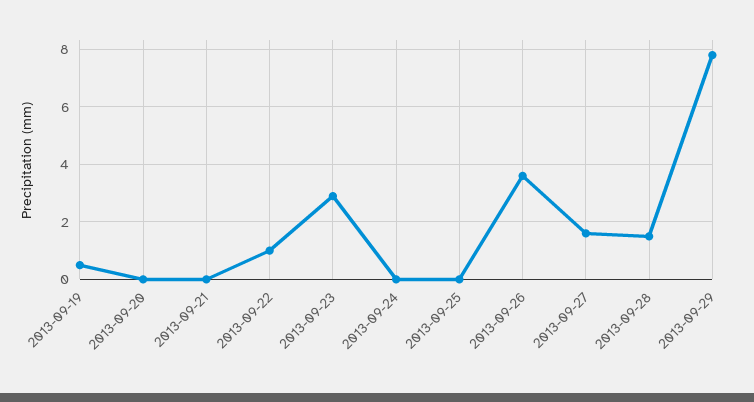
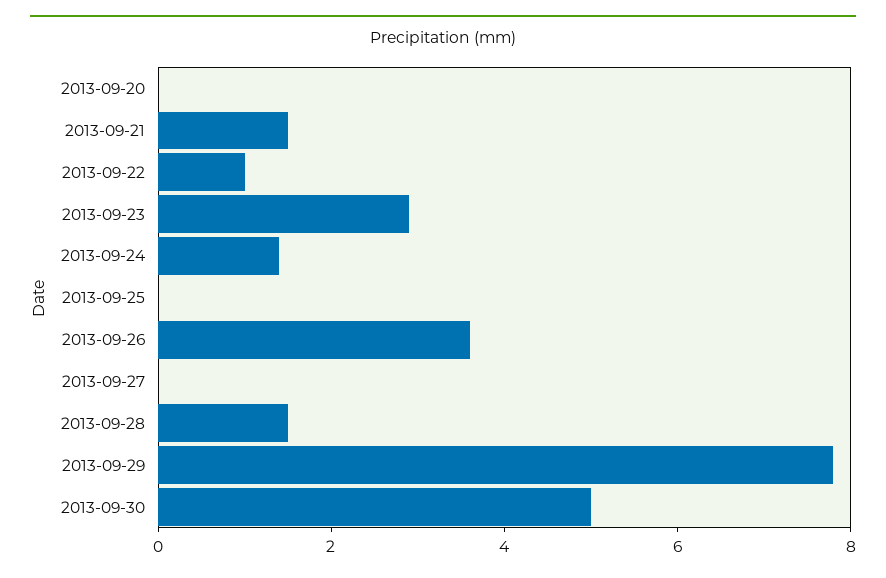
2013-09-19: 0.5 -> none
2013-09-21: 0 -> 1.5
2013-09-24: 0 -> 1.5
2013-09-27: 1.5 -> 0
2013-09-30: none -> 5

